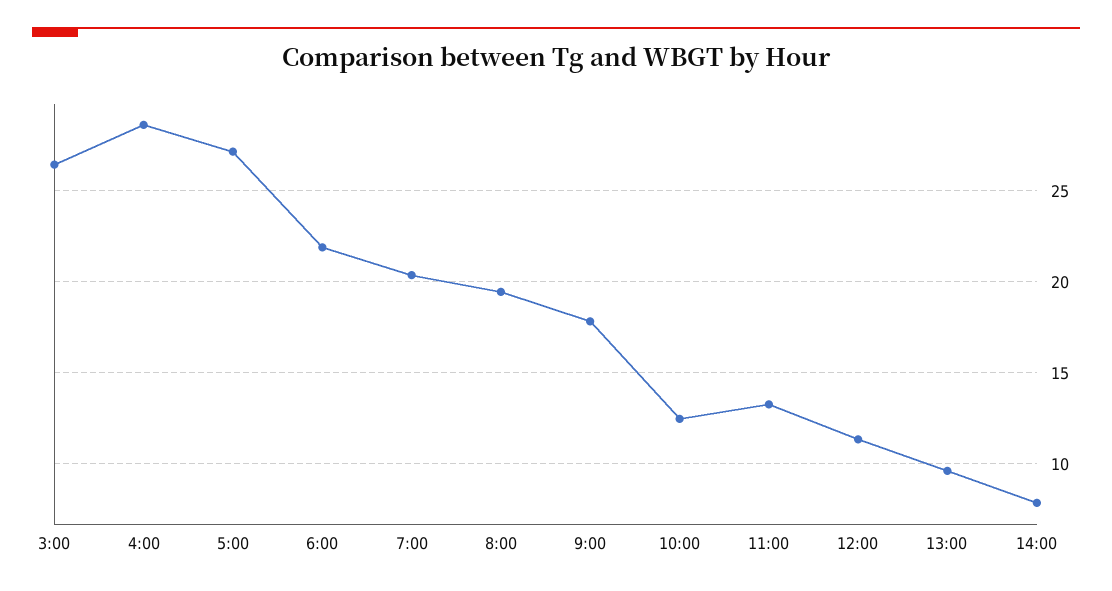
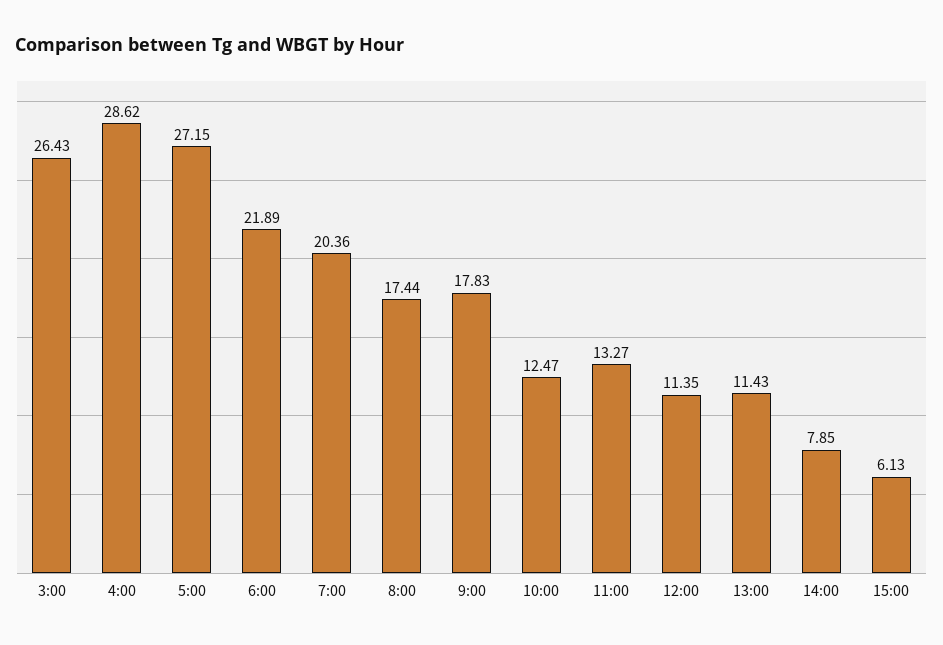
8:00: 19.5 -> 17.44
13:00: 9.5 -> 11.43
15:00: none -> 6.13

